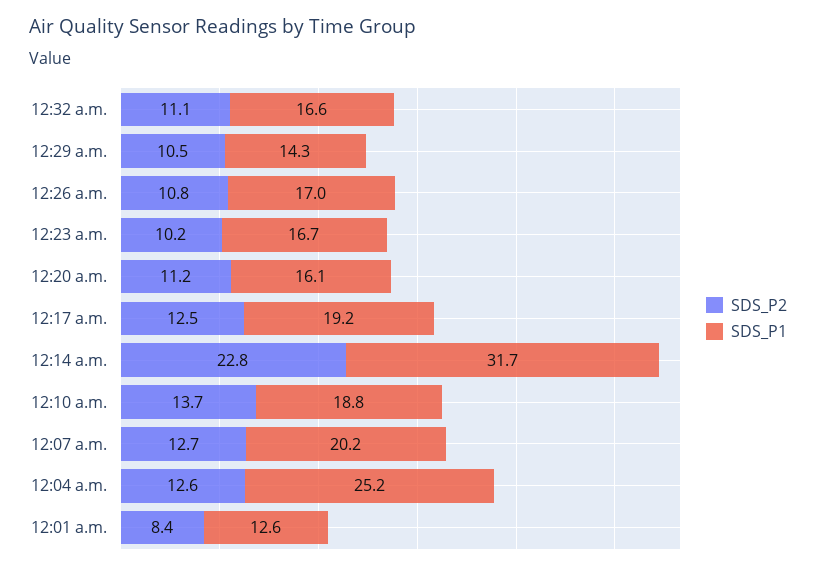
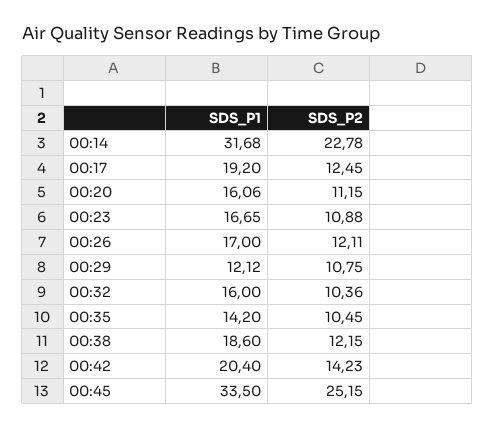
SDS_P2, 12:32 a.m.: 11.1 -> 10.36
SDS_P1, 12:32 a.m.: 16.6 -> 16
SDS_P2, 12:29 a.m.: 10.5 -> 10.75
SDS_P1, 12:29 a.m.: 14.3 -> 12.12
SDS_P2, 12:26 a.m.: 10.8 -> 12.11
SDS_P2, 12:23 a.m.: 10.2 -> 10.88
SDS_P2, 12:10 a.m.: 13.7 -> none
SDS_P1, 12:10 a.m.: 18.8 -> none
SDS_P2, 12:07 a.m.: 12.7 -> none
SDS_P1, 12:07 a.m.: 20.2 -> none
SDS_P2, 12:04 a.m.: 12.6 -> none
SDS_P1, 12:04 a.m.: 25.2 -> none
SDS_P2, 12:01 a.m.: 8.4 -> none
SDS_P1, 12:01 a.m.: 12.6 -> none
SDS_P1, 00:35: none -> 14.2
SDS_P2, 00:35: none -> 10.45
SDS_P1, 00:38: none -> 18.6
SDS_P2, 00:38: none -> 12.15
SDS_P1, 00:42: none -> 20.4
SDS_P2, 00:42: none -> 14.23
SDS_P1, 00:45: none -> 33.5
SDS_P2, 00:45: none -> 25.15

